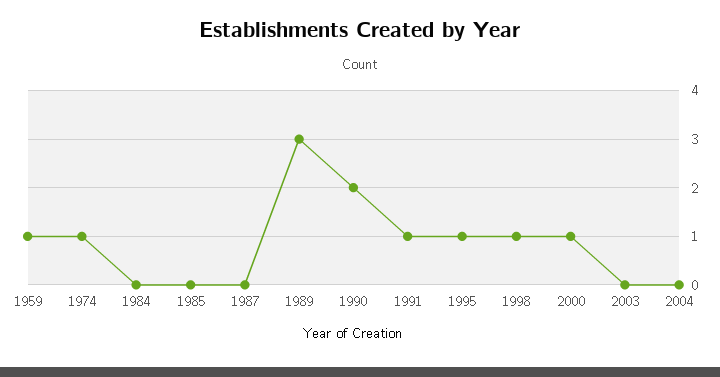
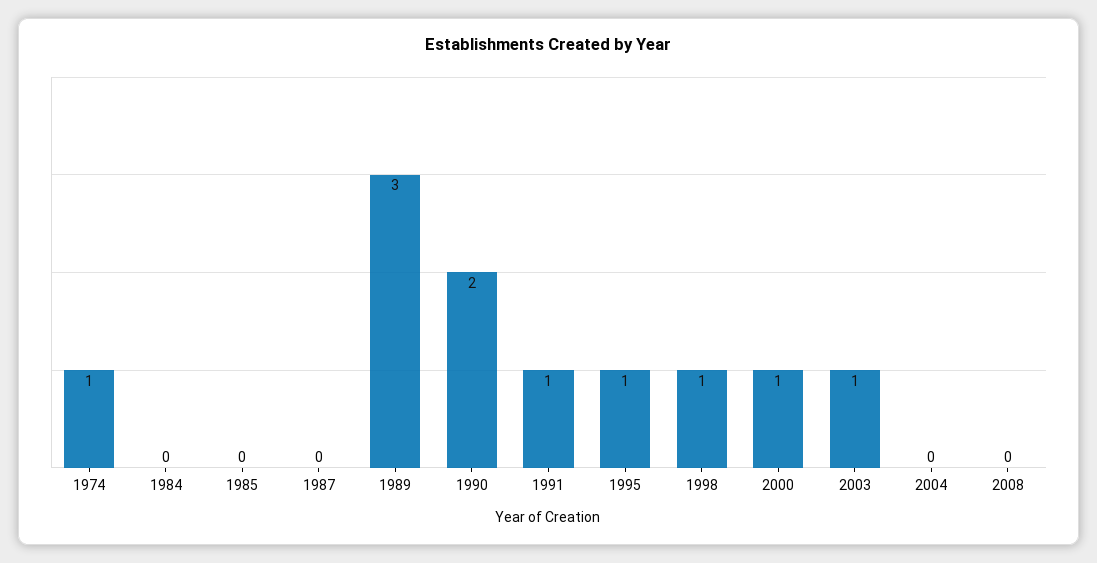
1959: 1 -> none
2003: 0 -> 1
2008: none -> 0

